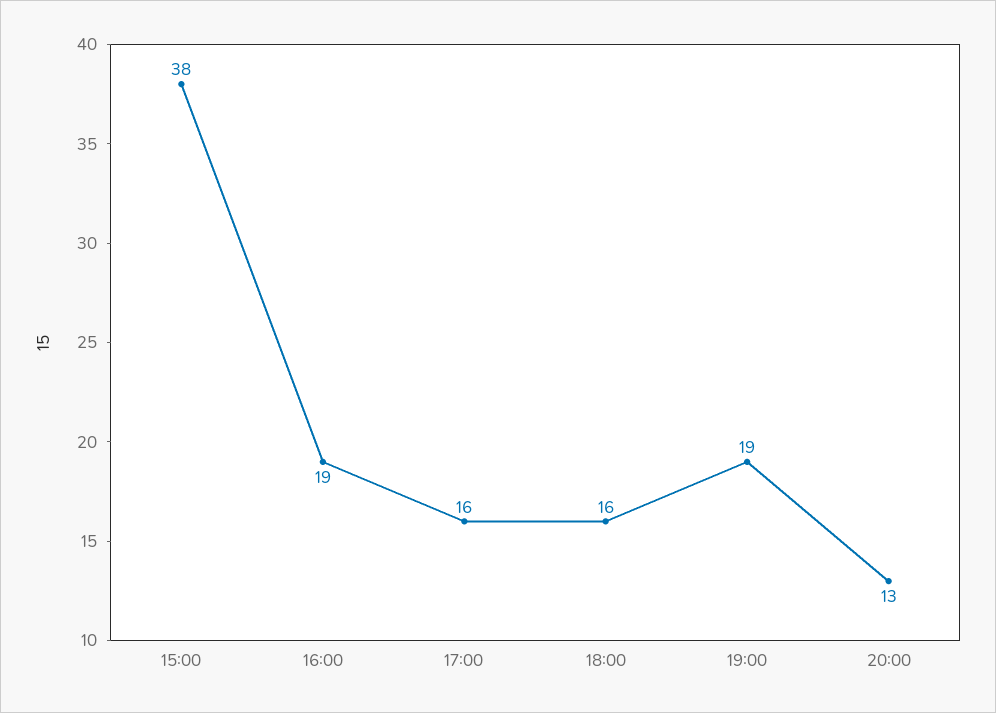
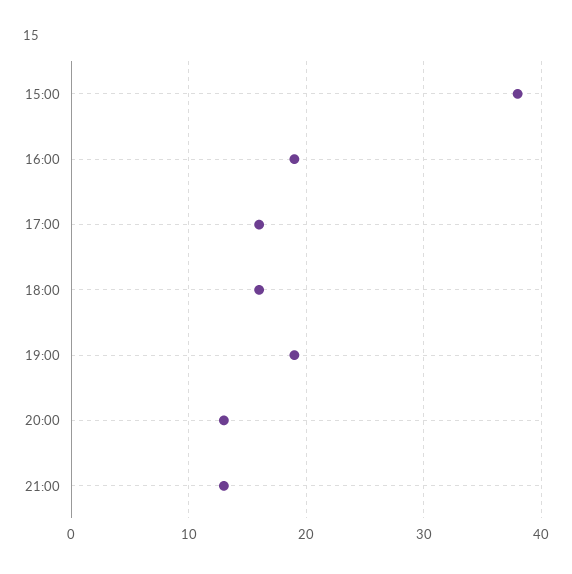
21:00: none -> 13

